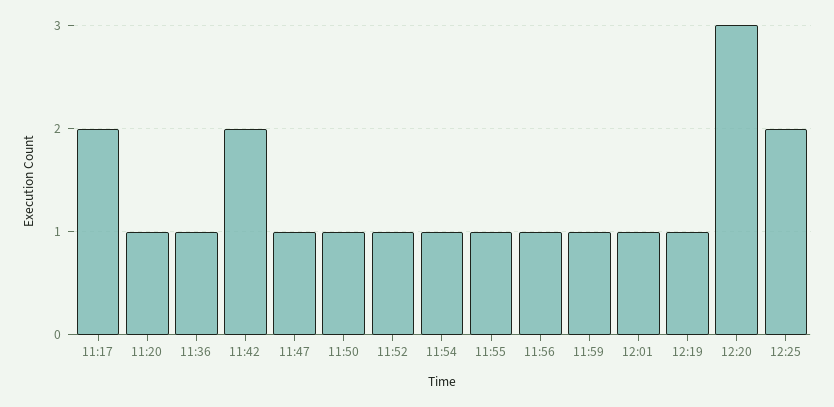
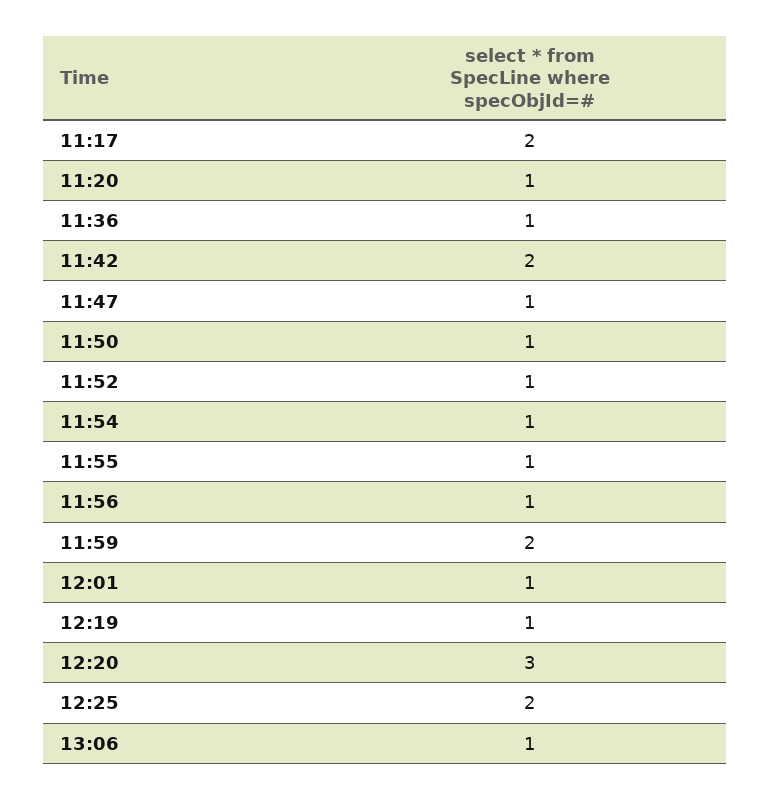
11:59: 1 -> 2
13:06: none -> 1

